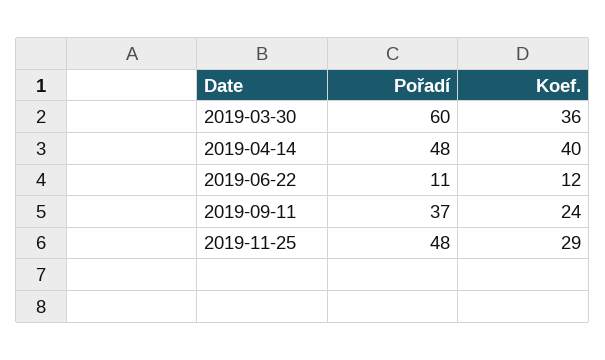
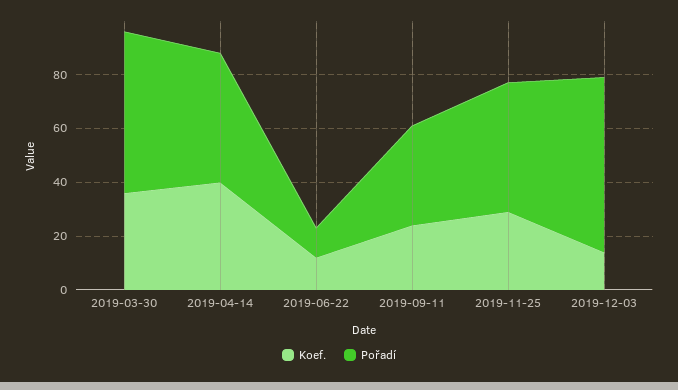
Koef., 2019-12-03: none -> 15
Pořadí, 2019-12-03: none -> 65

